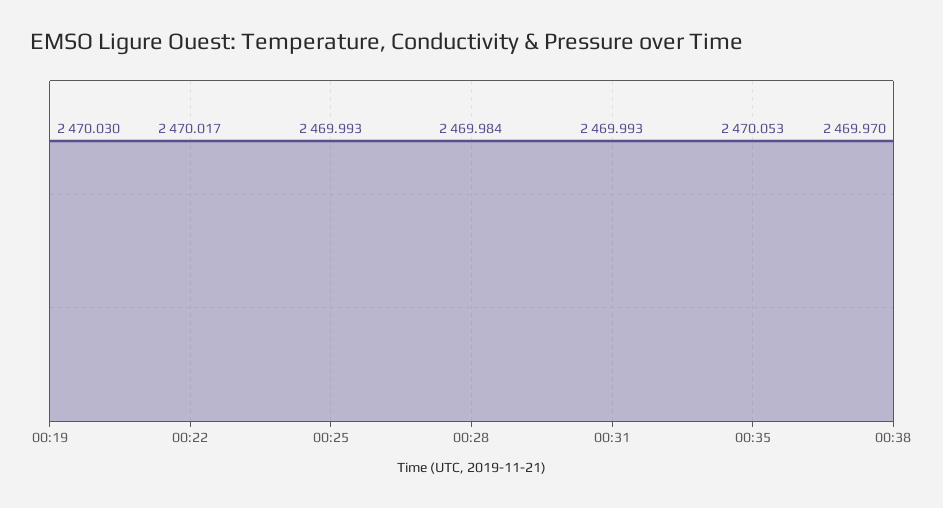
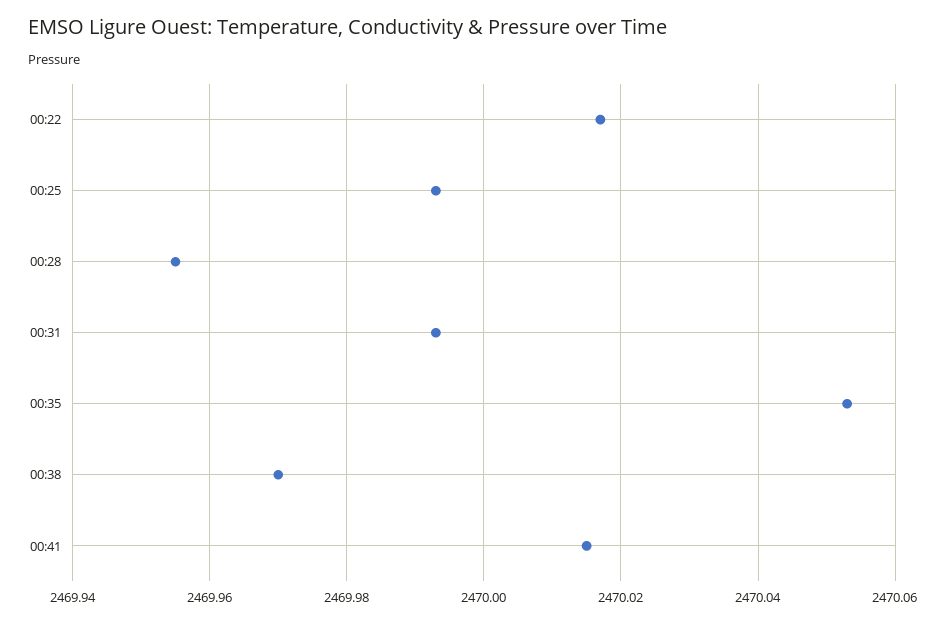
00:19: 2470.03 -> none
00:28: 2469.984 -> 2469.955
00:41: none -> 2470.015

